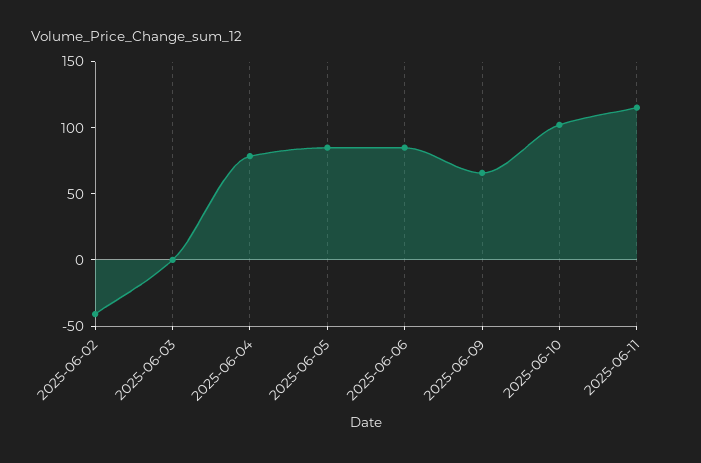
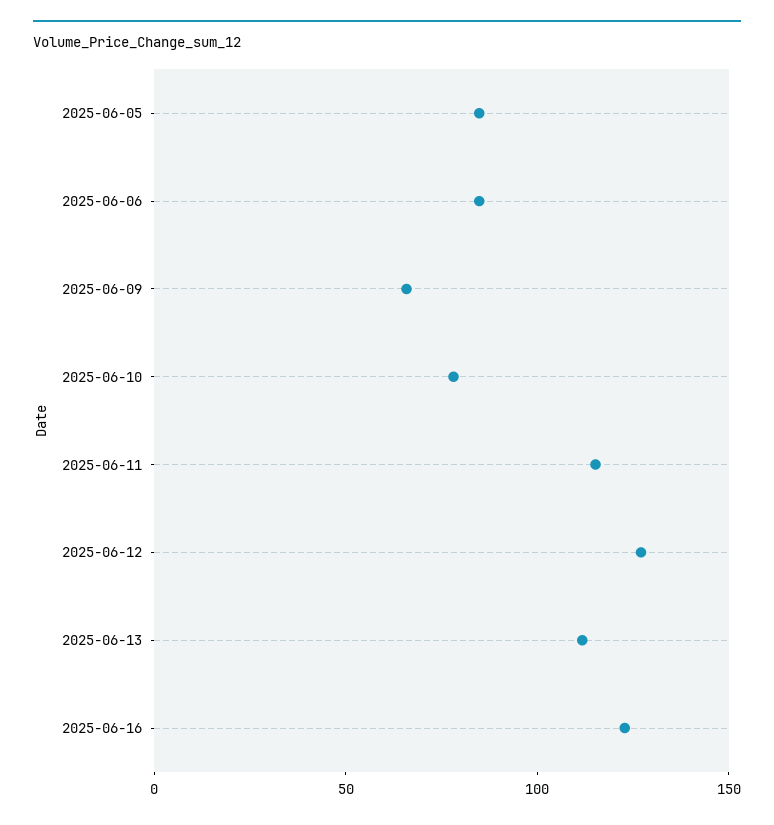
2025-06-02: -40 -> none
2025-06-03: 0 -> none
2025-06-04: 80 -> none
2025-06-10: 100 -> 80
2025-06-12: none -> 130
2025-06-13: none -> 110
2025-06-16: none -> 120

